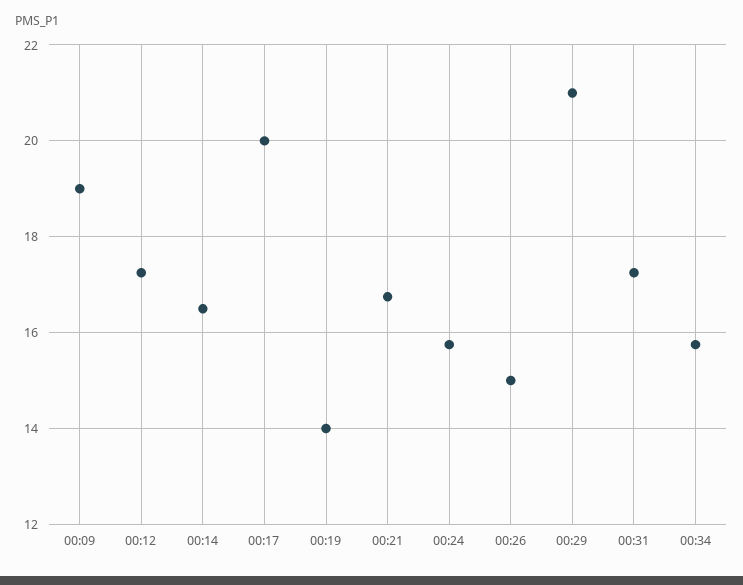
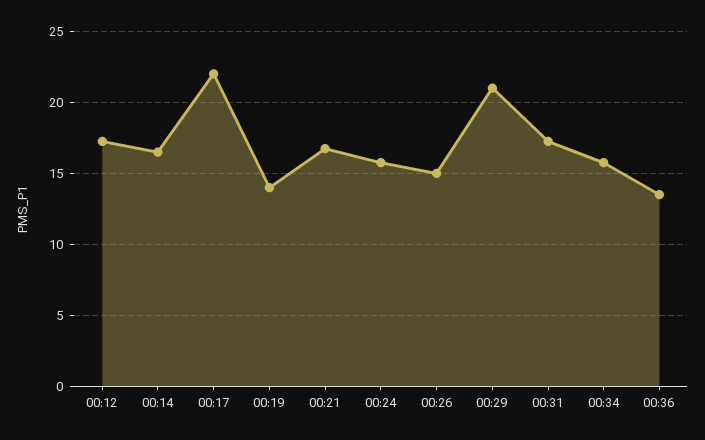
00:09: 19 -> none
00:17: 20 -> 22
00:36: none -> 13.5

